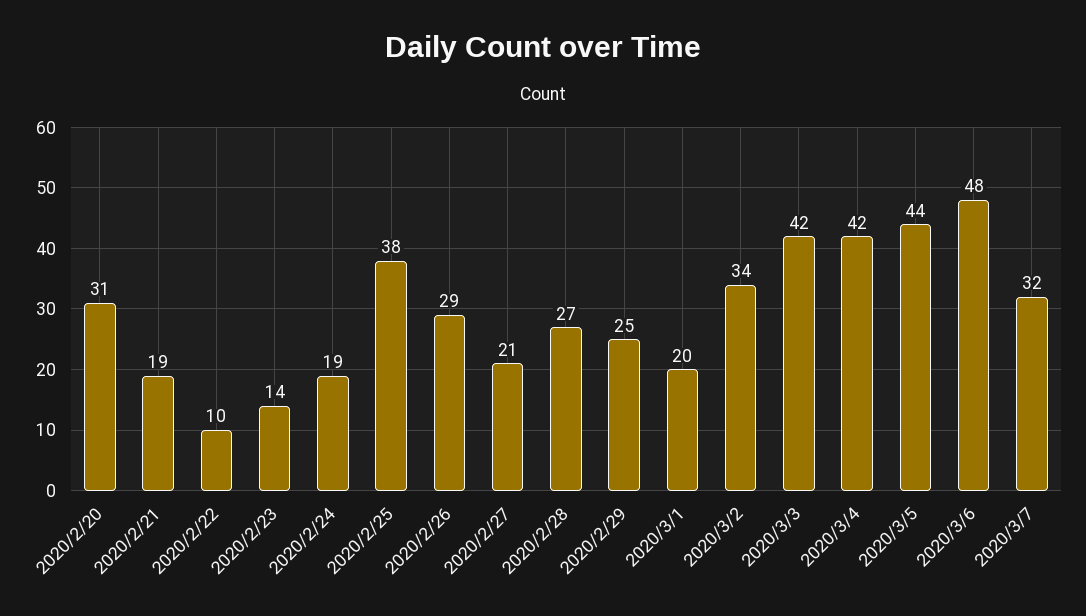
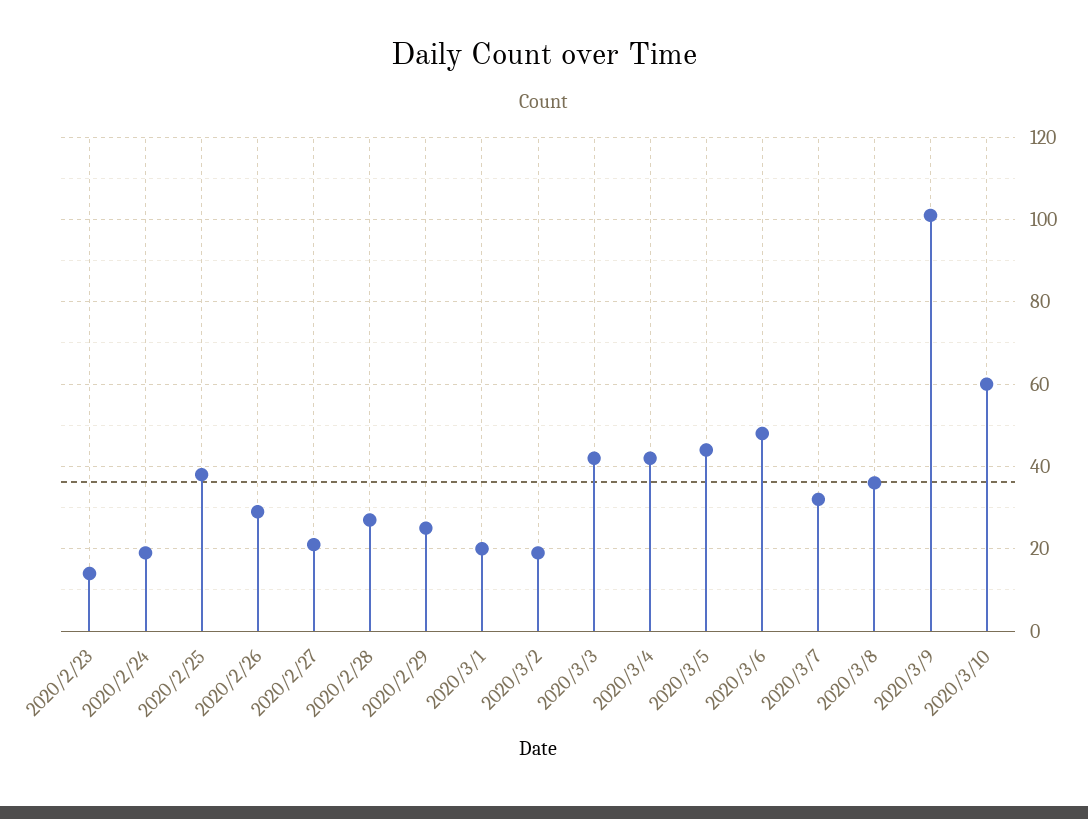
2020/2/20: 31 -> none
2020/2/21: 19 -> none
2020/2/22: 10 -> none
2020/3/2: 34 -> 20
2020/3/8: none -> 35
2020/3/9: none -> 100
2020/3/10: none -> 60

